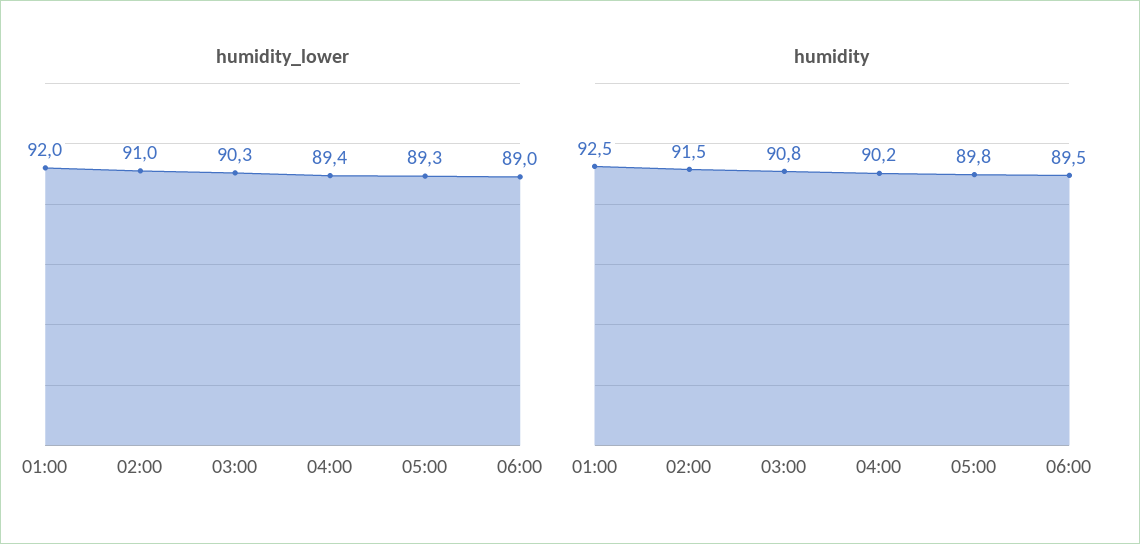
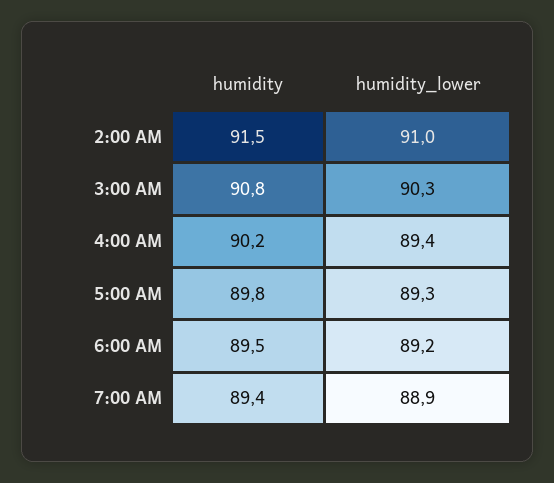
humidity_lower, 01:00: 92 -> none
humidity_lower, 06:00: 89 -> 89.2
humidity, 01:00: 92.5 -> none
humidity, 7:00 AM: none -> 89.4
humidity_lower, 7:00 AM: none -> 88.9

